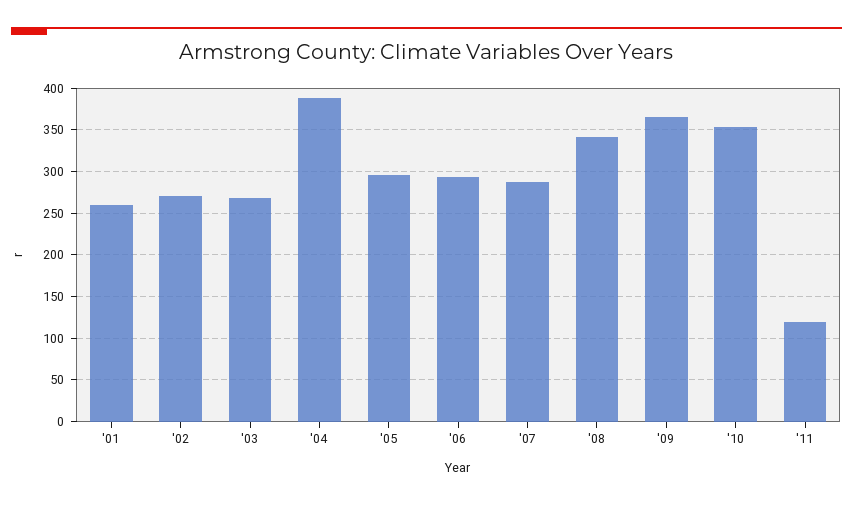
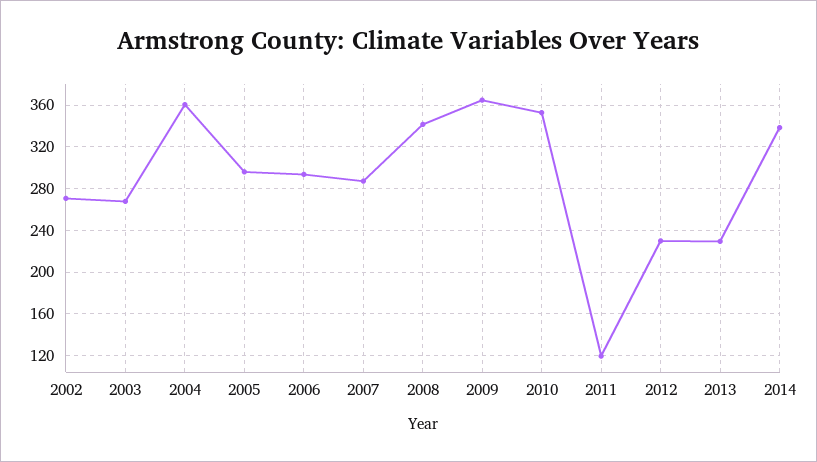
'01: 260 -> none
'04: 390 -> 360
2012: none -> 230
2013: none -> 230
2014: none -> 340

